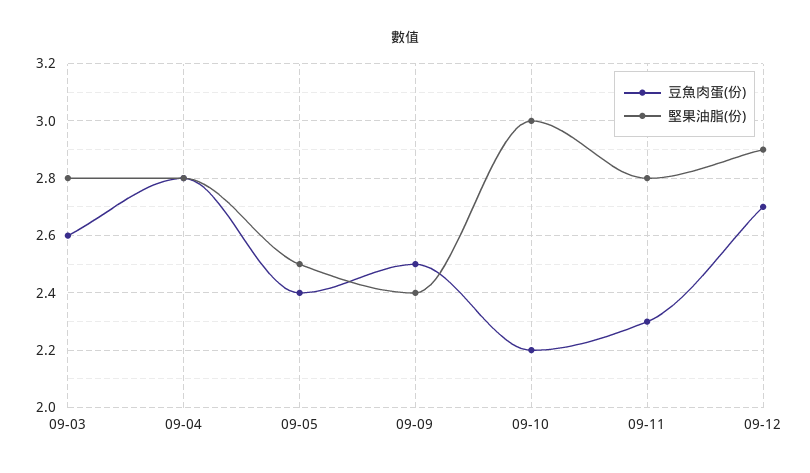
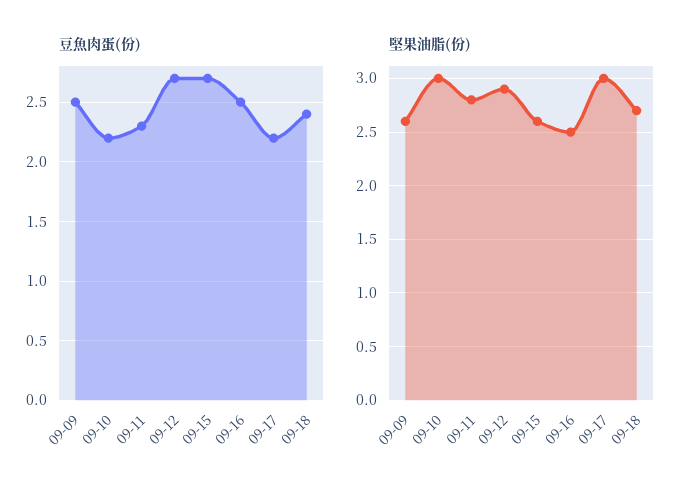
豆魚肉蛋(份), 09-03: 2.6 -> none
堅果油脂(份), 09-03: 2.8 -> none
豆魚肉蛋(份), 09-04: 2.8 -> none
堅果油脂(份), 09-04: 2.8 -> none
豆魚肉蛋(份), 09-05: 2.4 -> none
堅果油脂(份), 09-05: 2.5 -> none
堅果油脂(份), 09-09: 2.4 -> 2.6
豆魚肉蛋(份), 09-15: none -> 2.7
豆魚肉蛋(份), 09-16: none -> 2.5
豆魚肉蛋(份), 09-17: none -> 2.2
豆魚肉蛋(份), 09-18: none -> 2.4
堅果油脂(份), 09-15: none -> 2.6
堅果油脂(份), 09-16: none -> 2.5
堅果油脂(份), 09-17: none -> 3
堅果油脂(份), 09-18: none -> 2.7

